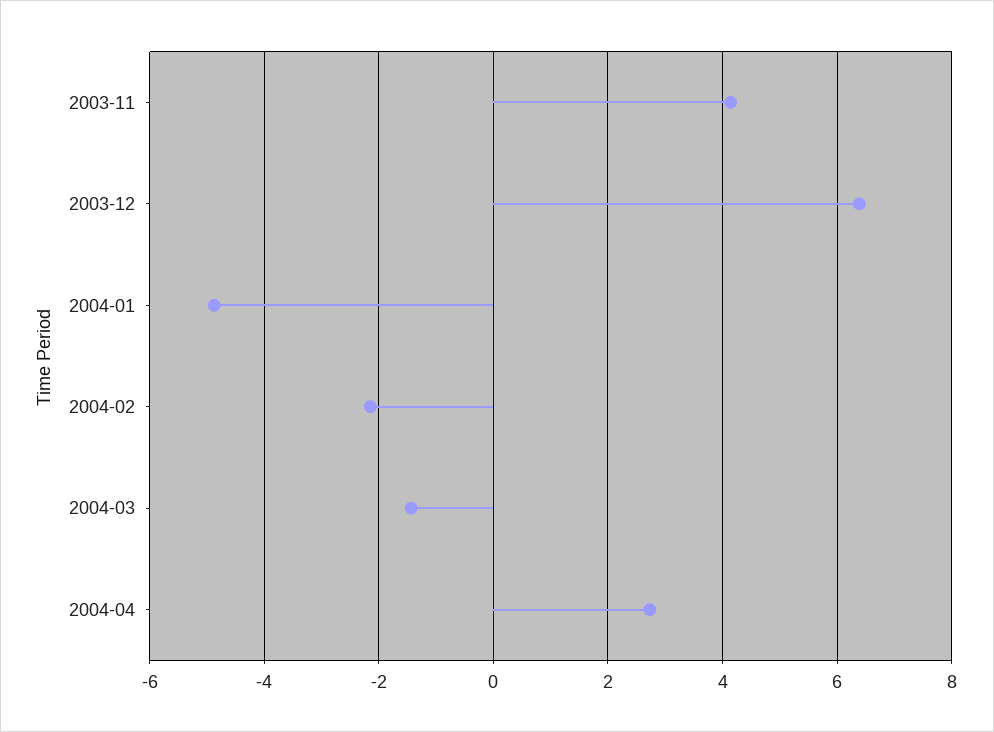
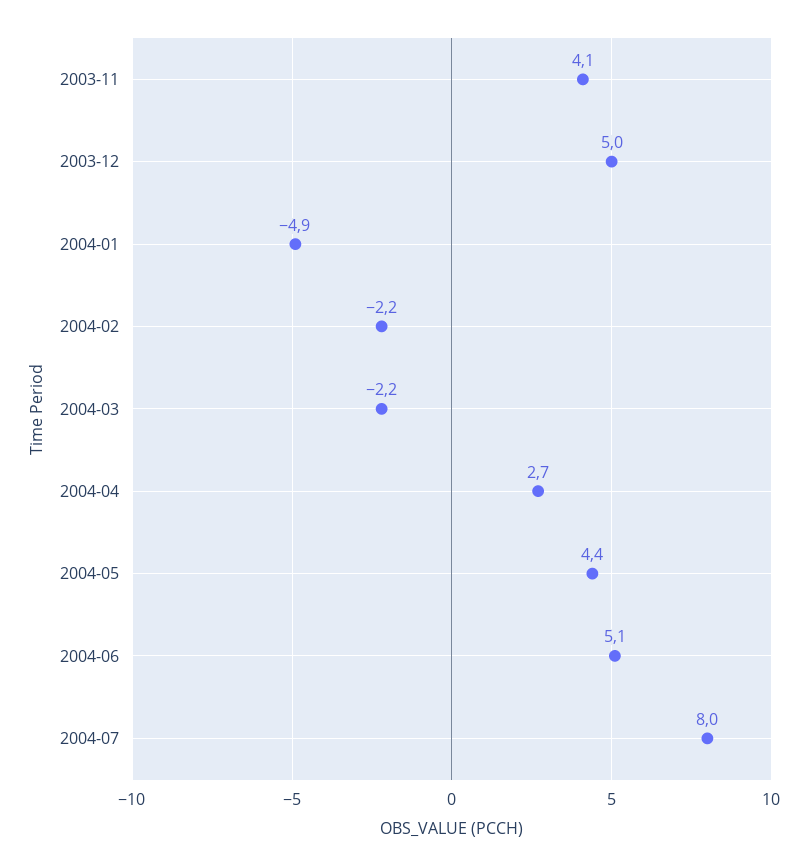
2003-12: 6.4 -> 5
2004-03: -1.4 -> -2.2
2004-05: none -> 4.4
2004-06: none -> 5.1
2004-07: none -> 8

